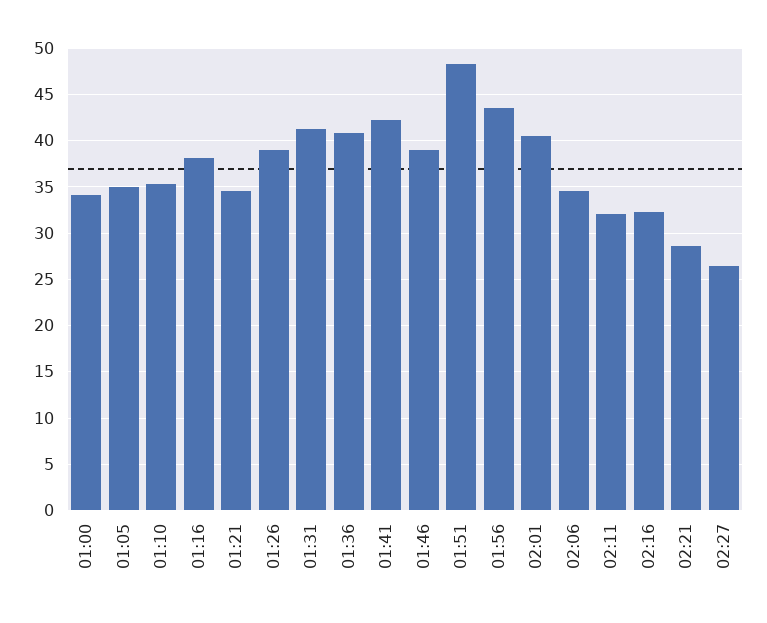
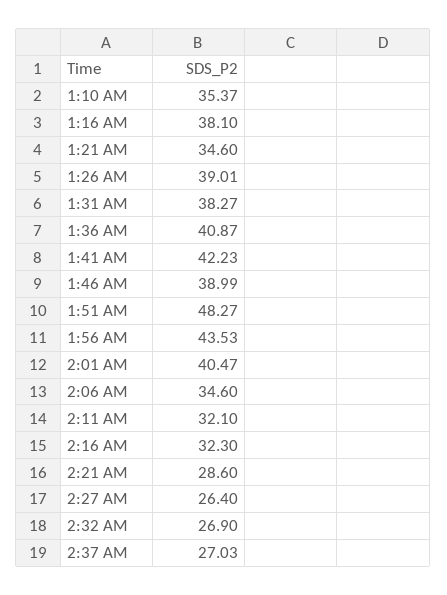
01:00: 34 -> none
01:05: 35 -> none
01:31: 41 -> 38.27
2:32 AM: none -> 26.9
2:37 AM: none -> 27.03

